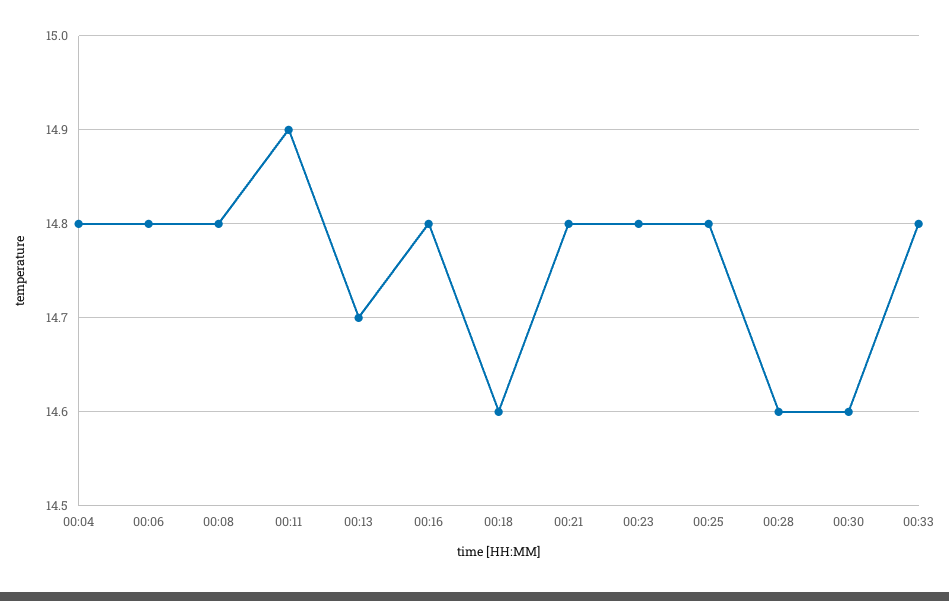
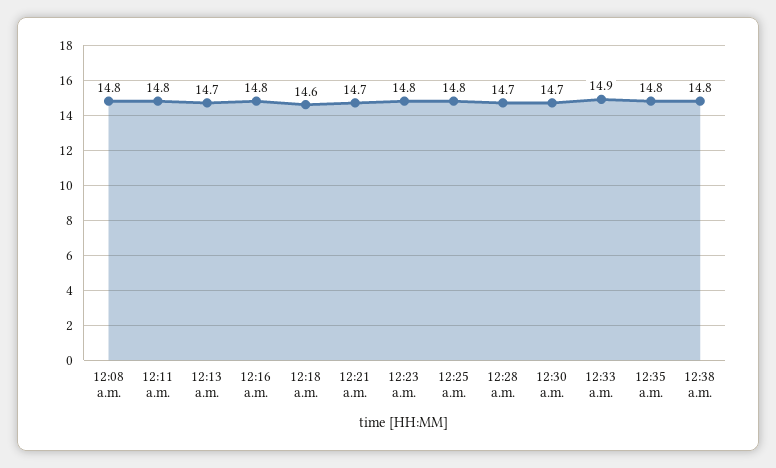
00:04: 14.8 -> none
00:06: 14.8 -> none
00:11: 14.9 -> 14.8
00:21: 14.8 -> 14.7
00:28: 14.6 -> 14.7
00:30: 14.6 -> 14.7
00:33: 14.8 -> 14.9
12:35 a.m.: none -> 14.8
12:38 a.m.: none -> 14.8

